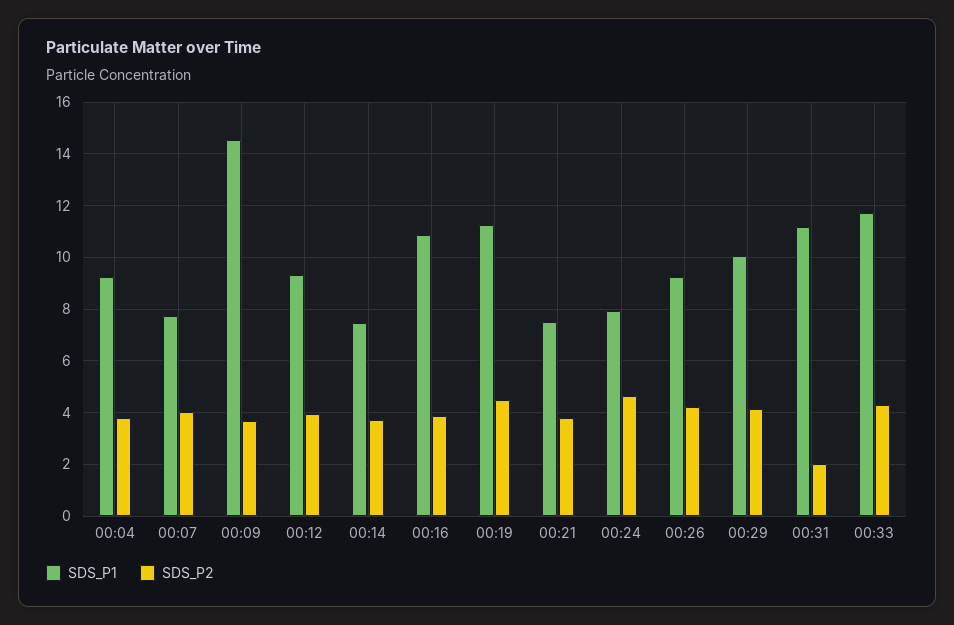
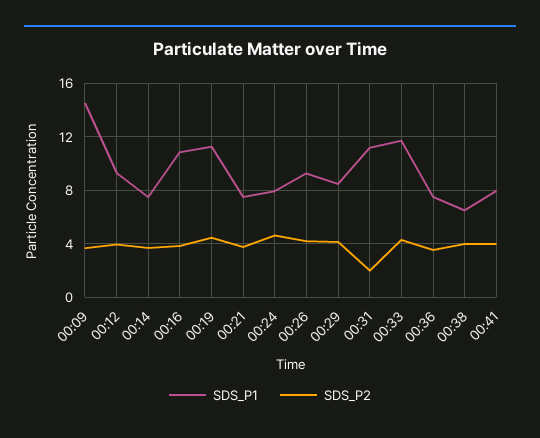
SDS_P1, 00:04: 9.25 -> none
SDS_P2, 00:04: 3.75 -> none
SDS_P1, 00:07: 7.75 -> none
SDS_P2, 00:07: 4 -> none
SDS_P1, 00:29: 10 -> 8.5
SDS_P1, 00:36: none -> 7.5
SDS_P2, 00:36: none -> 3.5
SDS_P1, 00:38: none -> 6.5
SDS_P2, 00:38: none -> 4
SDS_P1, 00:41: none -> 8
SDS_P2, 00:41: none -> 4

